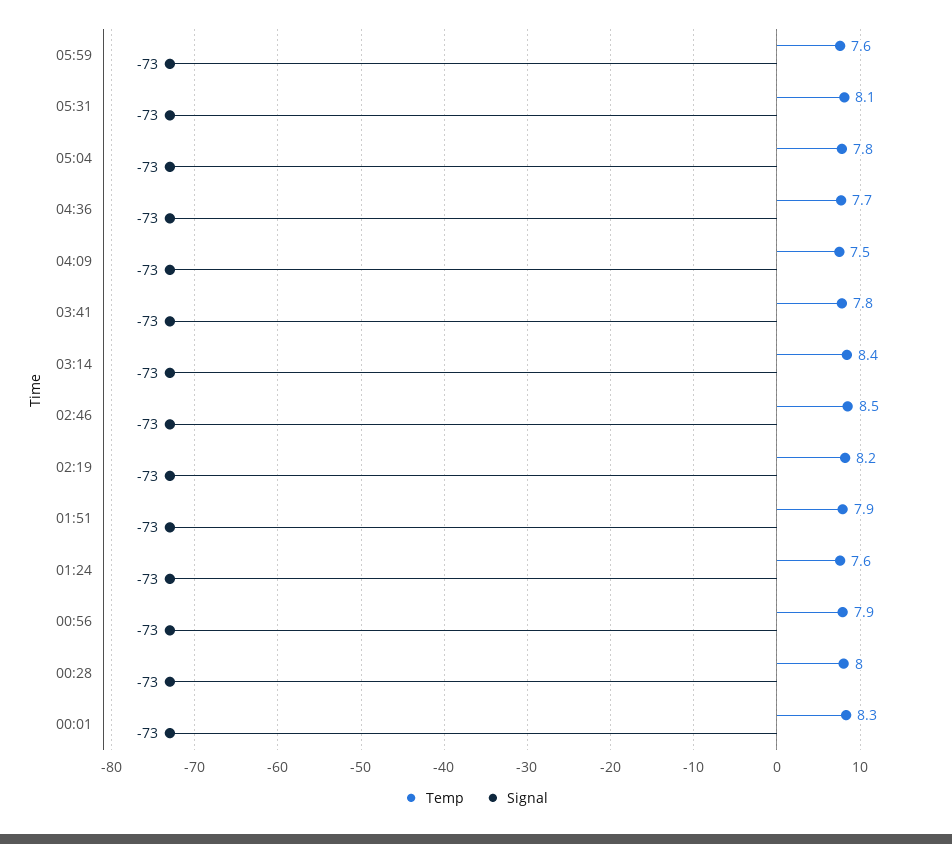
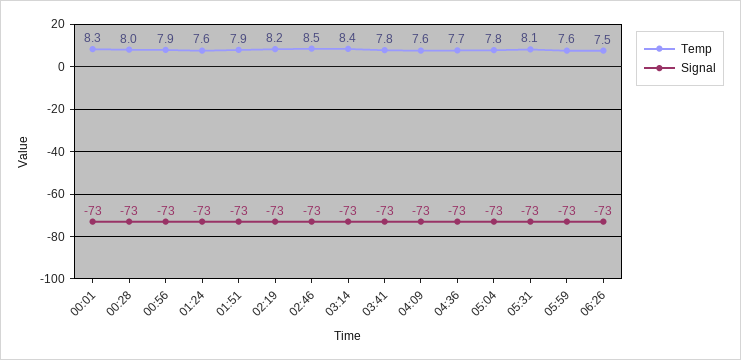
Temp, 04:09: 7.5 -> 7.6
Temp, 06:26: none -> 7.5
Signal, 06:26: none -> -73

